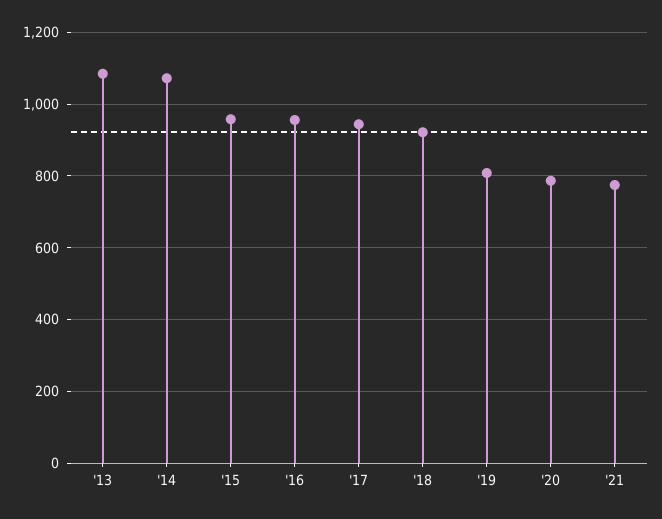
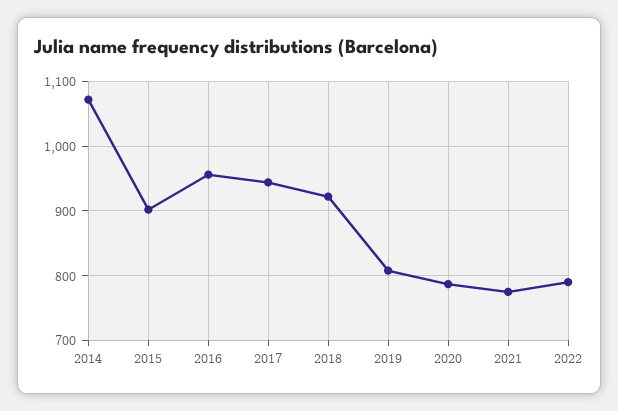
'13: 1080 -> none
'15: 960 -> 900
2022: none -> 790

